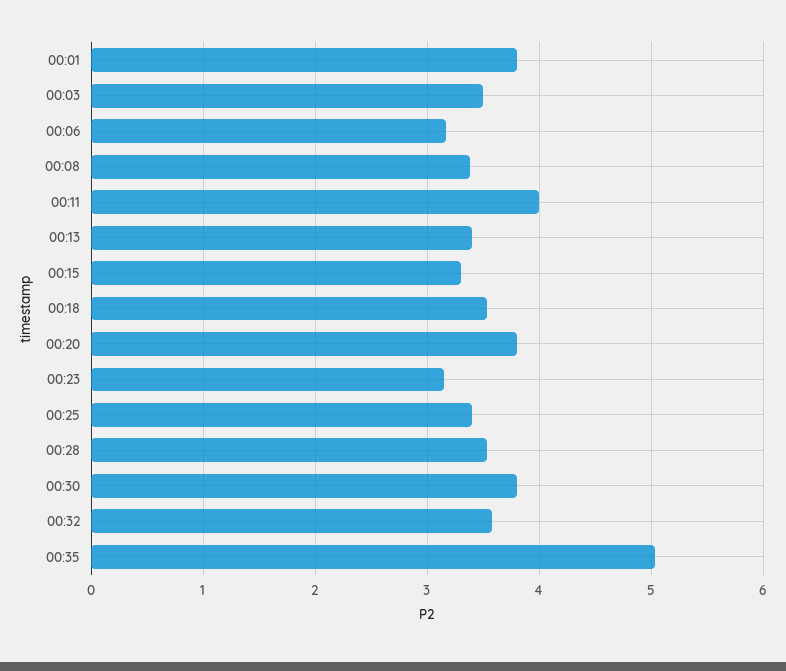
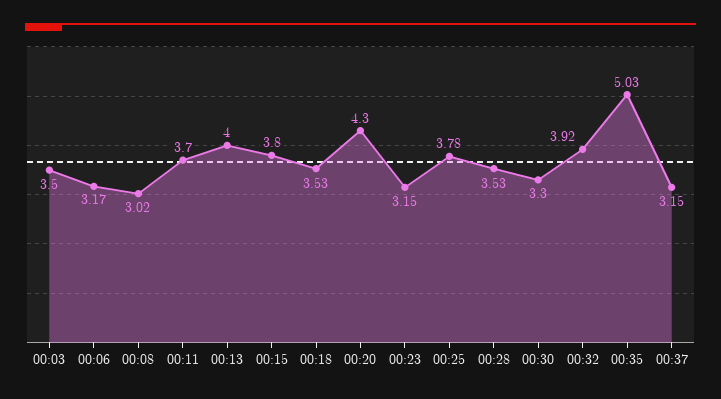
00:01: 3.8 -> none
00:08: 3.4 -> 3.02
00:11: 4 -> 3.7
00:13: 3.4 -> 4
00:15: 3.3 -> 3.8
00:20: 3.8 -> 4.3
00:25: 3.4 -> 3.78
00:30: 3.8 -> 3.3
00:32: 3.6 -> 3.92
00:37: none -> 3.15

